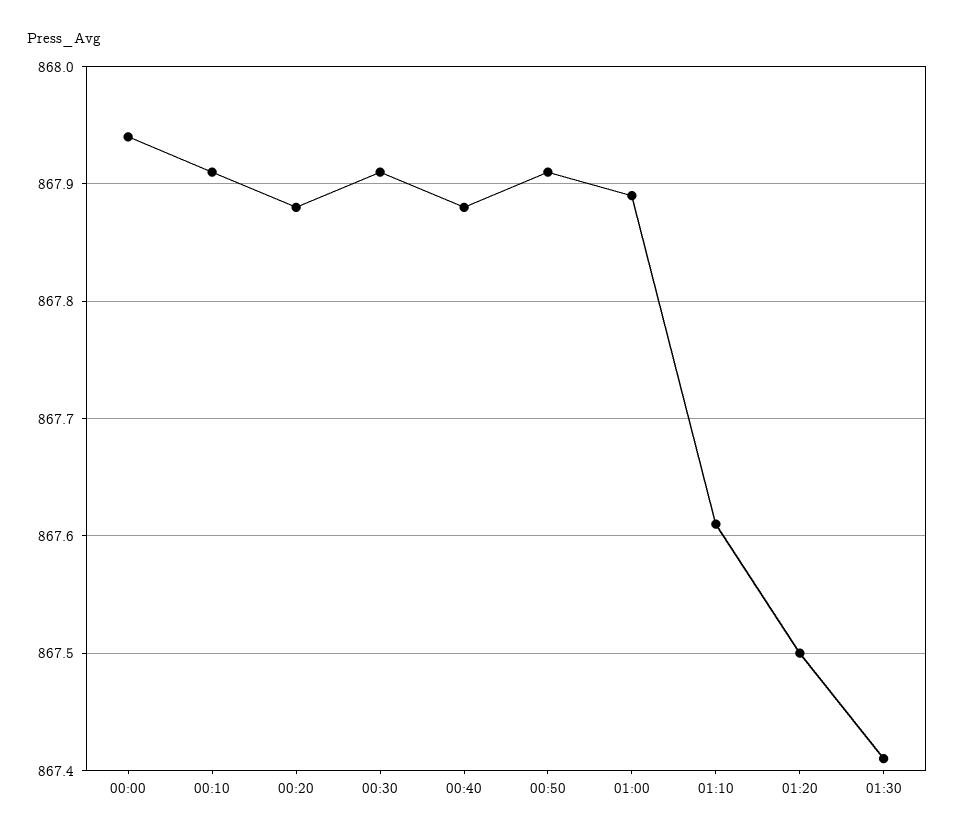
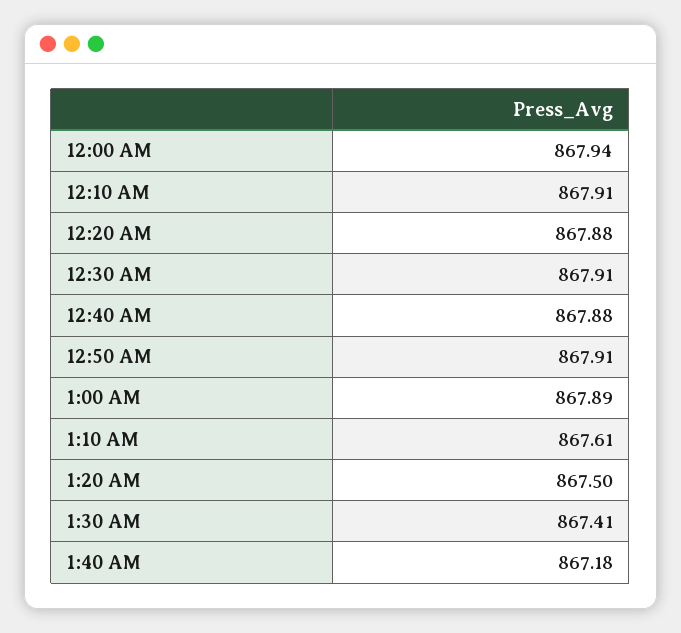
1:40 AM: none -> 867.18

